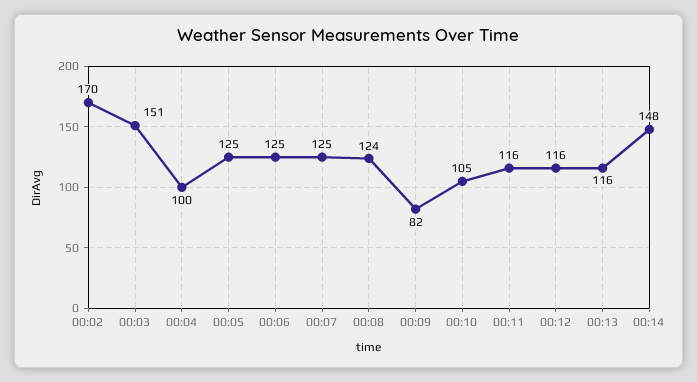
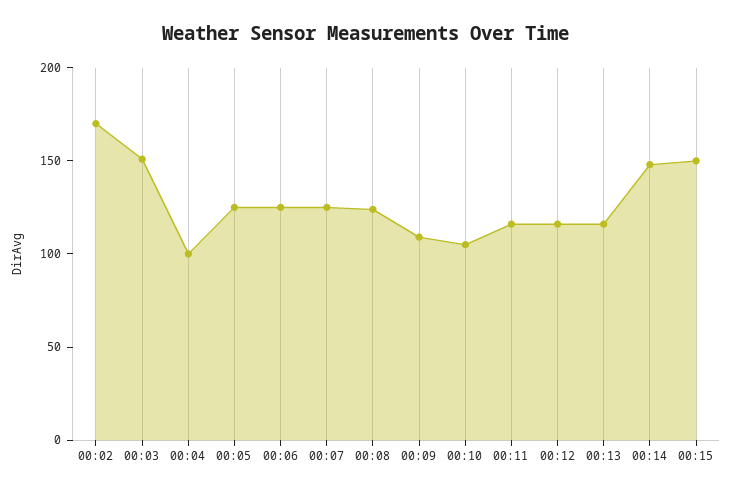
00:09: 82 -> 110
00:15: none -> 150

